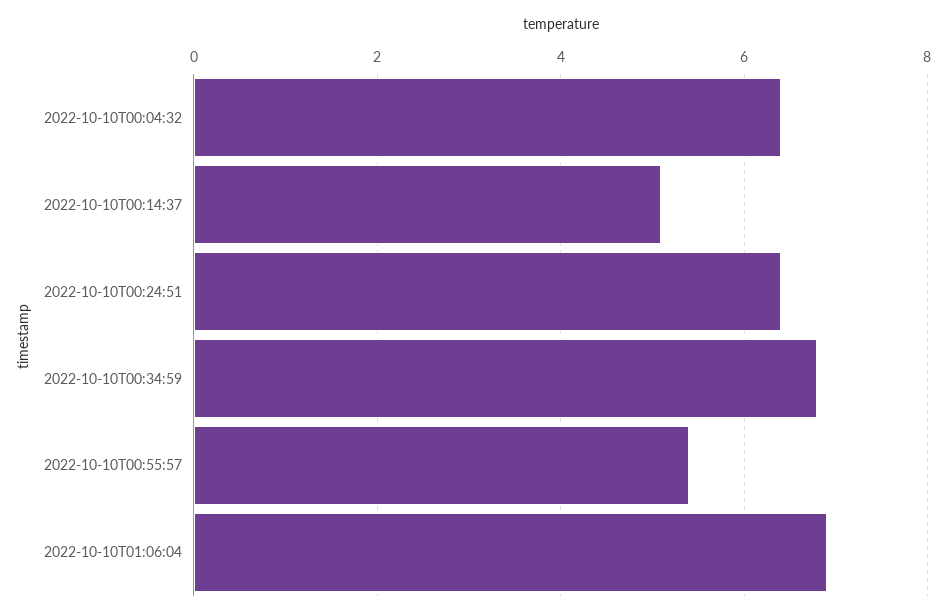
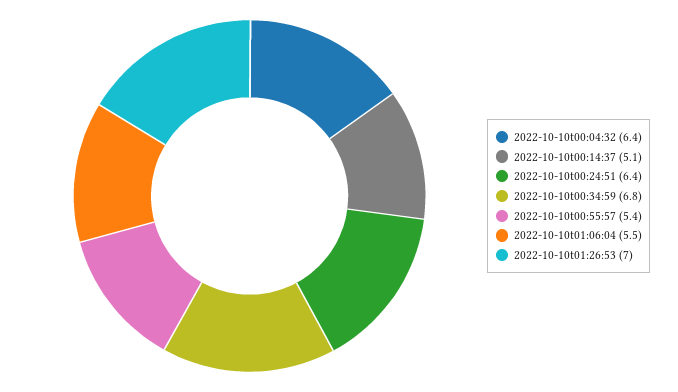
2022-10-10T01:06:04: 7 -> 5.5
2022-10-10t01:26:53: none -> 7

